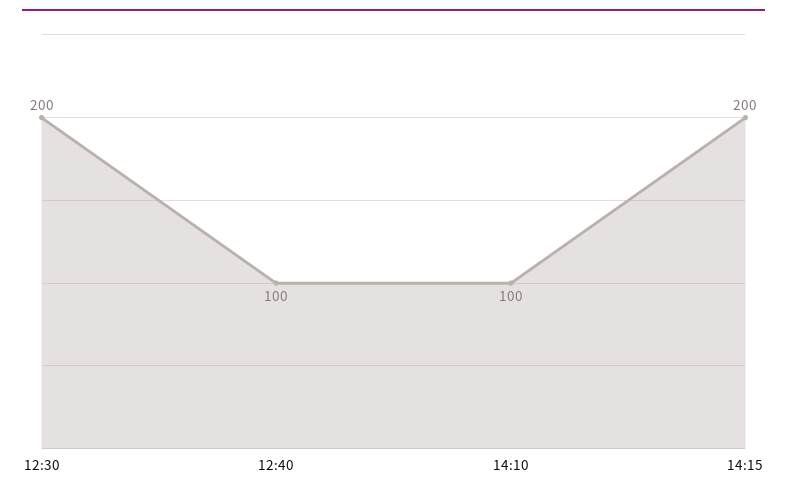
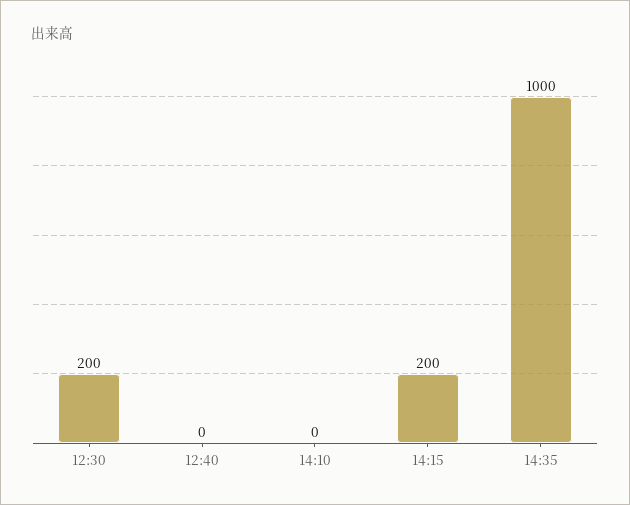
12:40: 100 -> 0
14:10: 100 -> 0
14:35: none -> 1000

